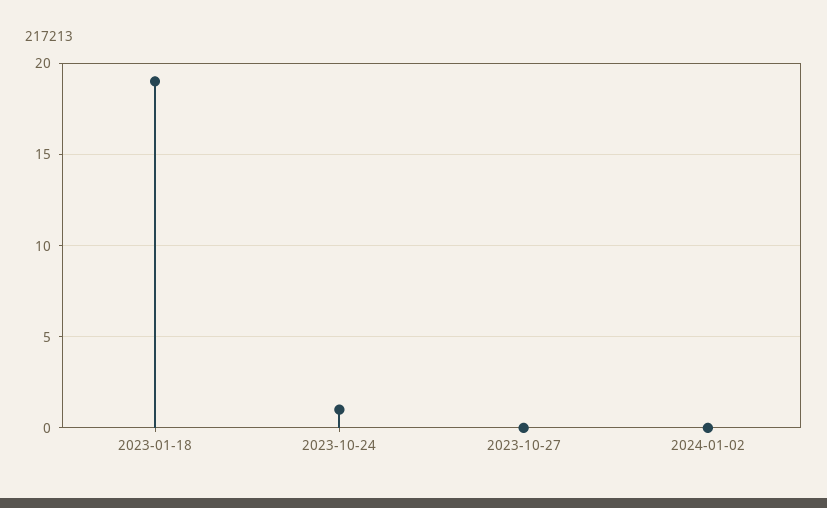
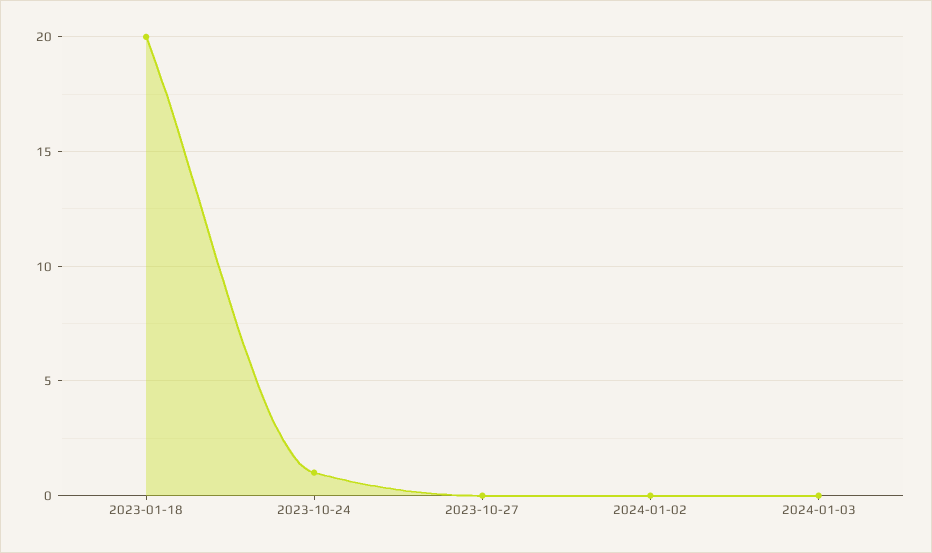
2023-01-18: 19 -> 20
2024-01-03: none -> 0

